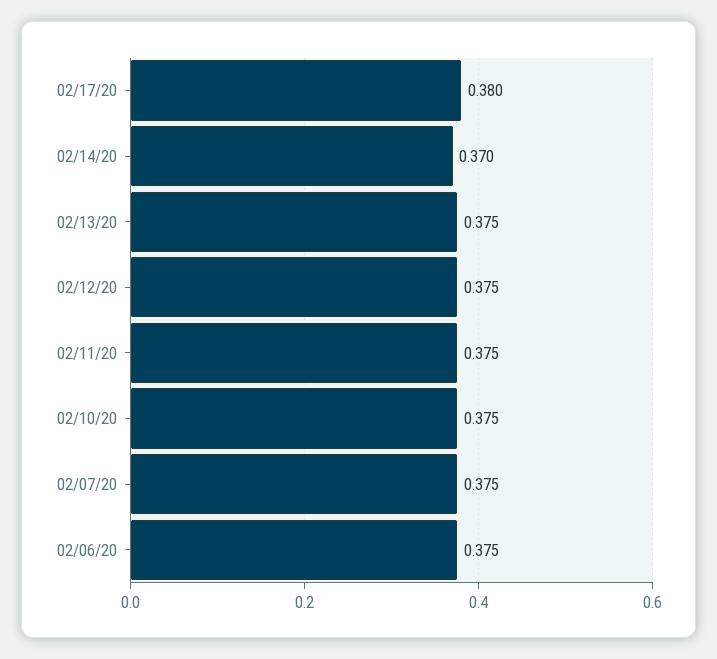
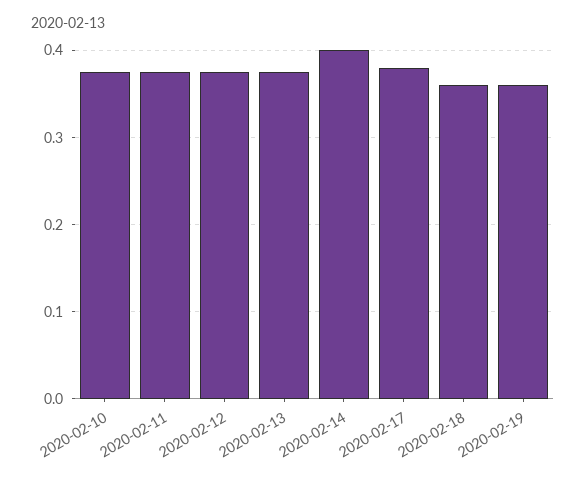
02/14/20: 0.37 -> 0.4
02/07/20: 0.375 -> none
02/06/20: 0.375 -> none
2020-02-18: none -> 0.36
2020-02-19: none -> 0.36

